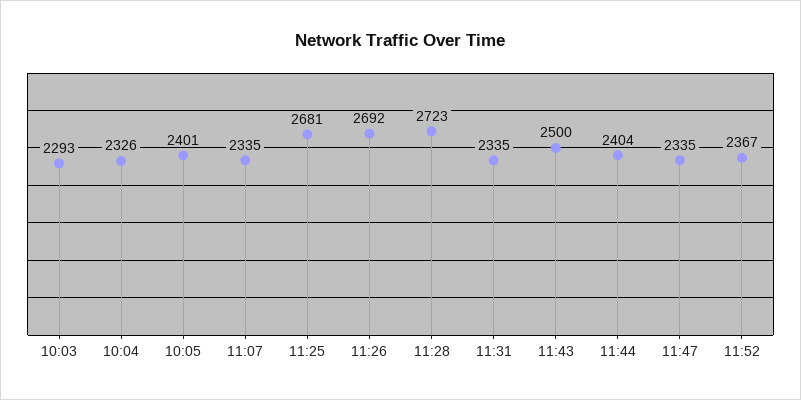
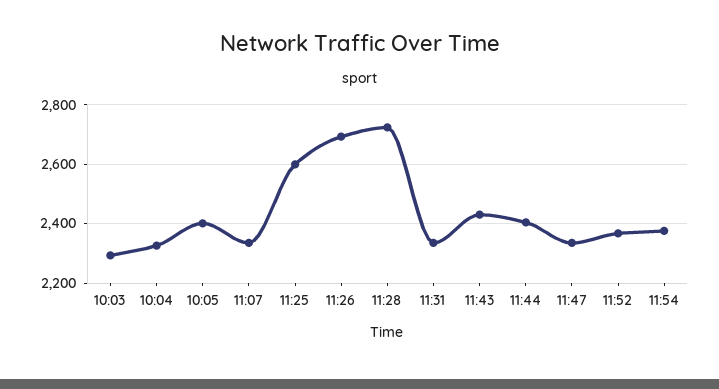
11:25: 2681 -> 2600
11:43: 2500 -> 2425
11:54: none -> 2375

